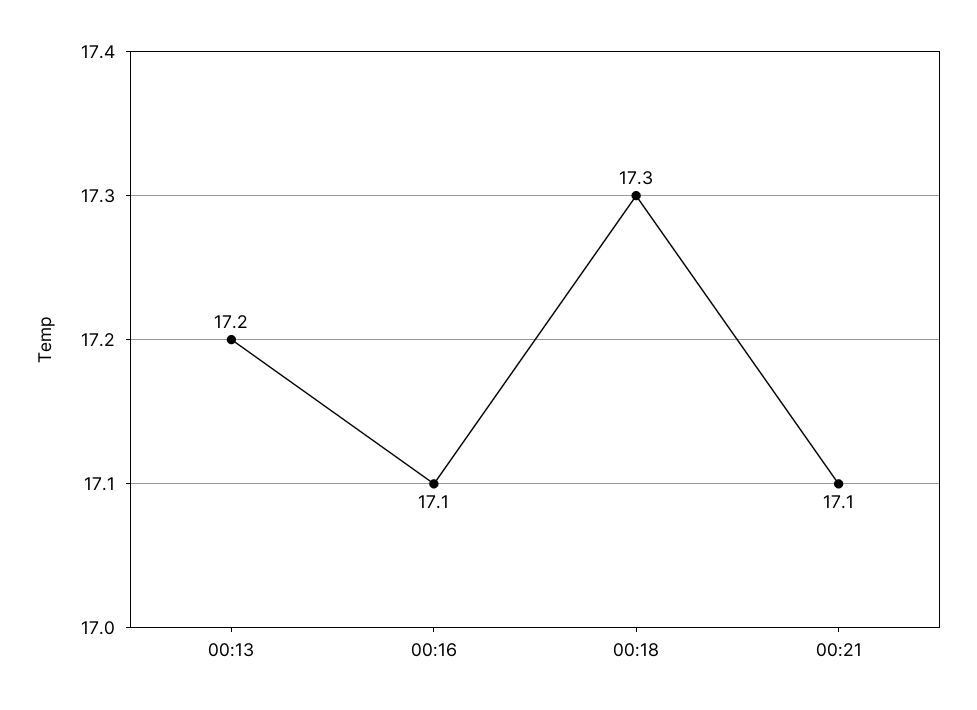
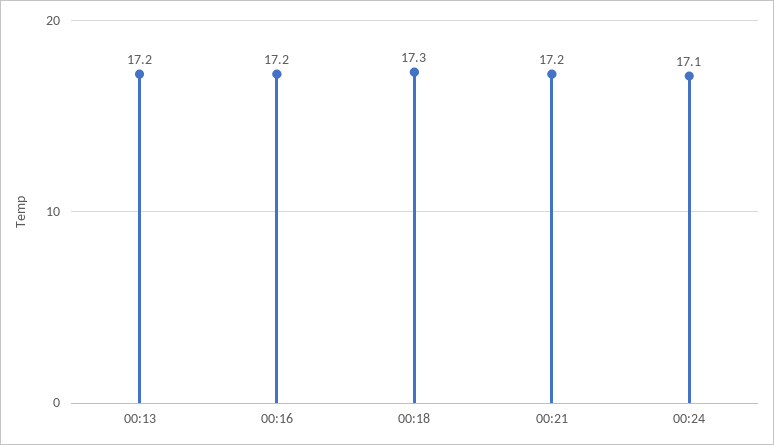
00:16: 17.1 -> 17.2
00:21: 17.1 -> 17.2
00:24: none -> 17.1

